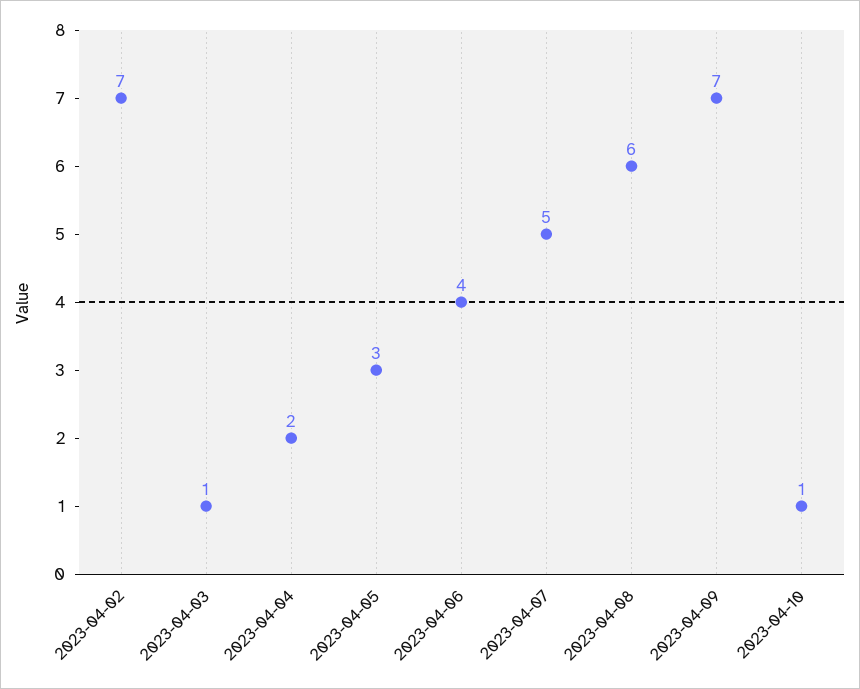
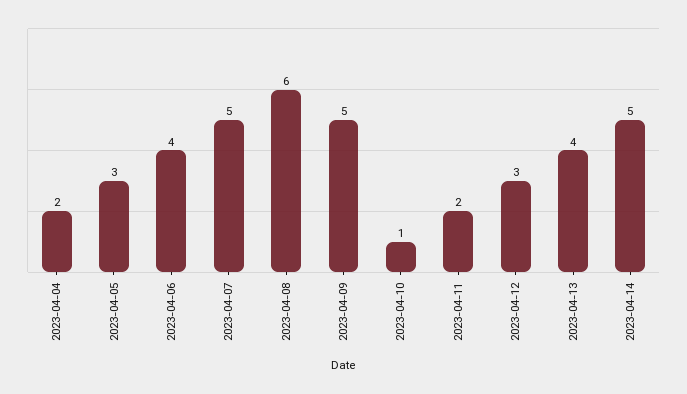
2023-04-02: 7 -> none
2023-04-03: 1 -> none
2023-04-09: 7 -> 5
2023-04-11: none -> 2
2023-04-12: none -> 3
2023-04-13: none -> 4
2023-04-14: none -> 5

